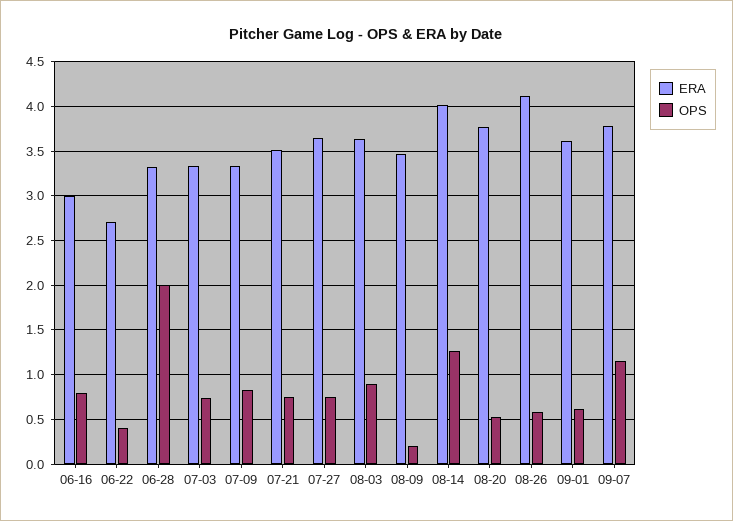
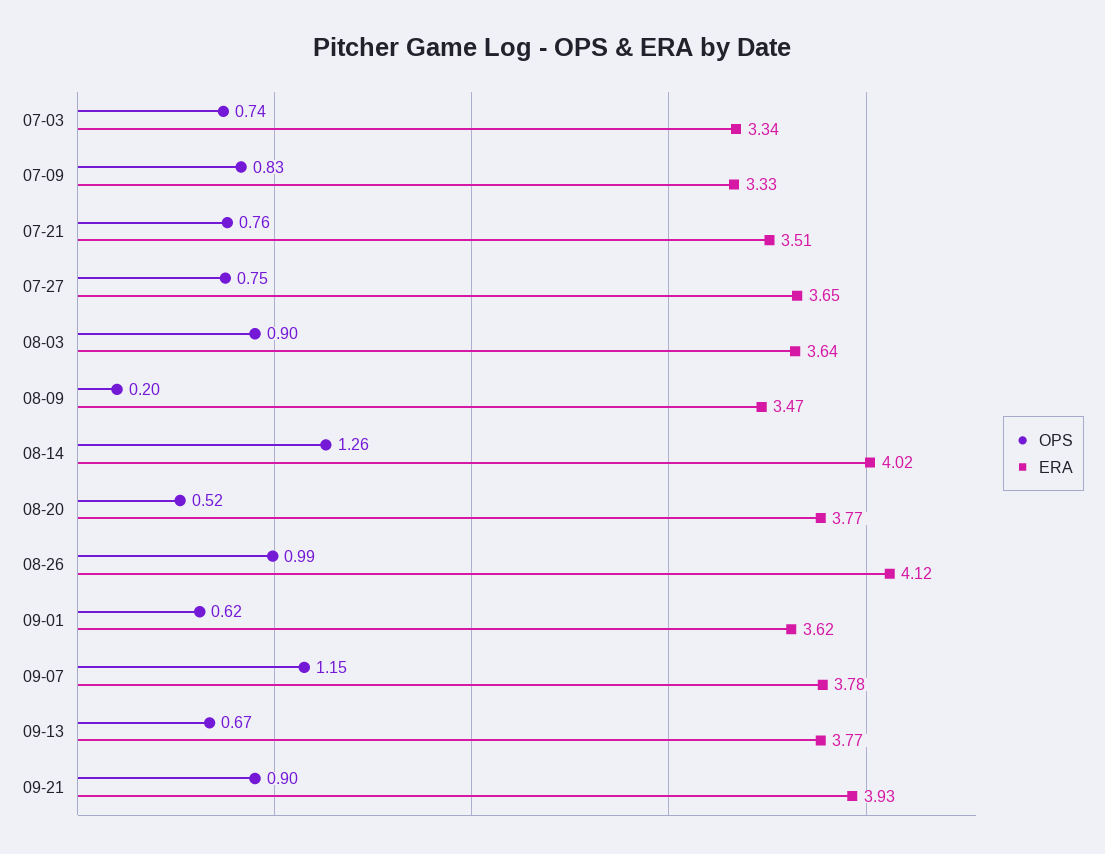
ERA, 06-16: 3 -> none
OPS, 06-16: 0.8 -> none
ERA, 06-22: 2.7 -> none
OPS, 06-22: 0.4 -> none
ERA, 06-28: 3.3 -> none
OPS, 06-28: 2 -> none
OPS, 08-26: 0.6 -> 0.99
OPS, 09-13: none -> 0.67
ERA, 09-13: none -> 3.77
OPS, 09-21: none -> 0.9
ERA, 09-21: none -> 3.93

